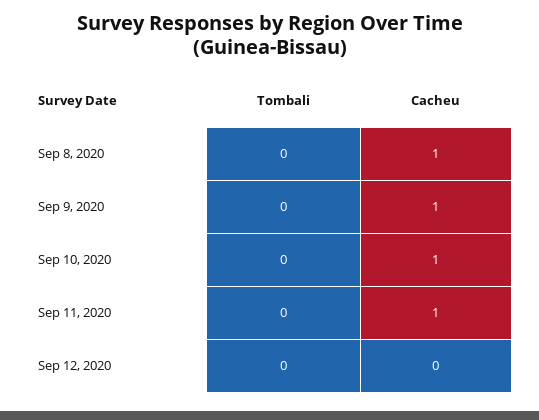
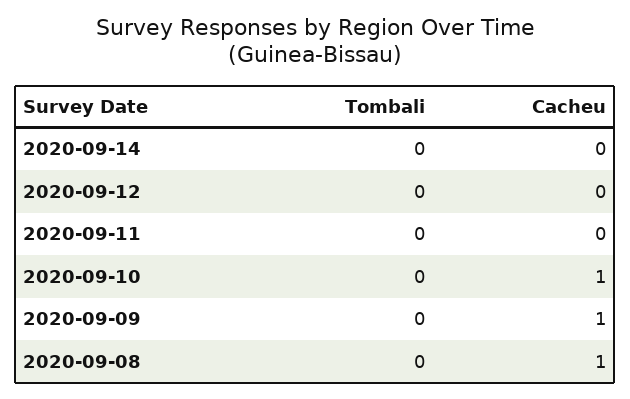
Cacheu, Sep 11, 2020: 1 -> 0
Tombali, 2020-09-14: none -> 0
Cacheu, 2020-09-14: none -> 0

